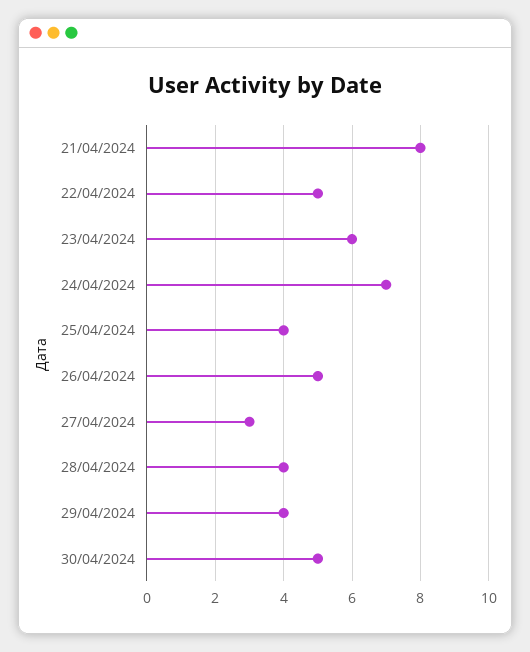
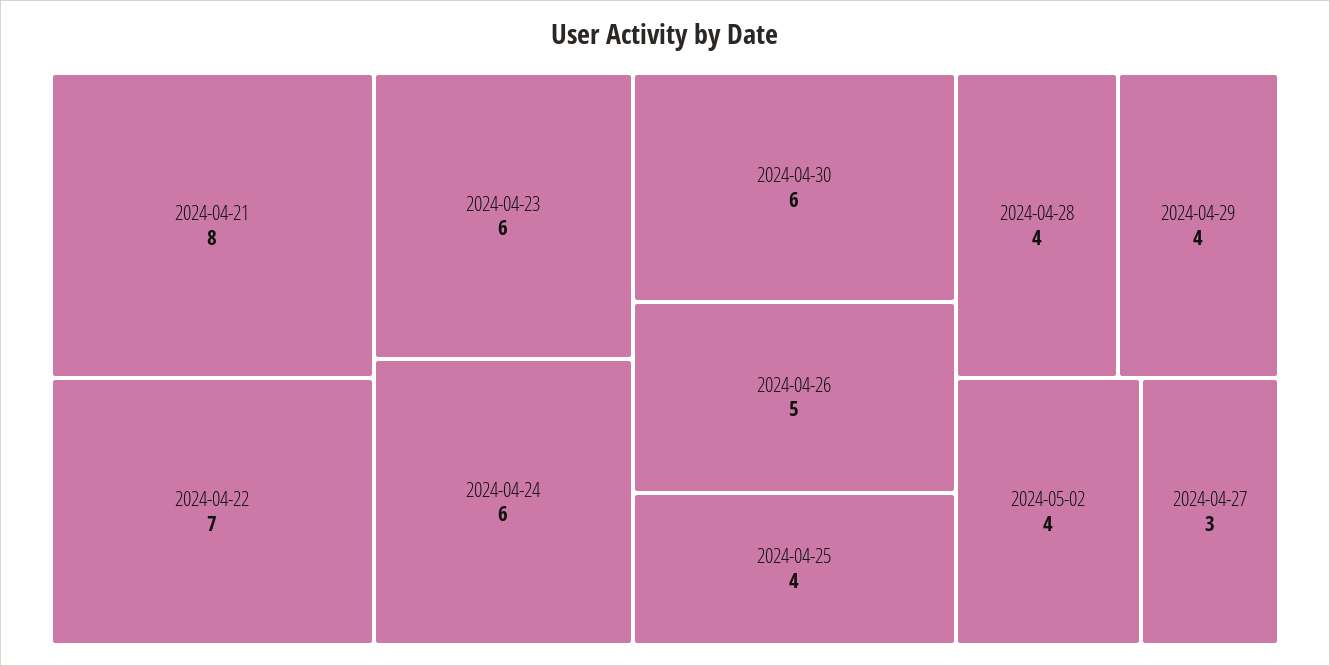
22/04/2024: 5 -> 7
24/04/2024: 7 -> 6
30/04/2024: 5 -> 6
2024-05-02: none -> 4

